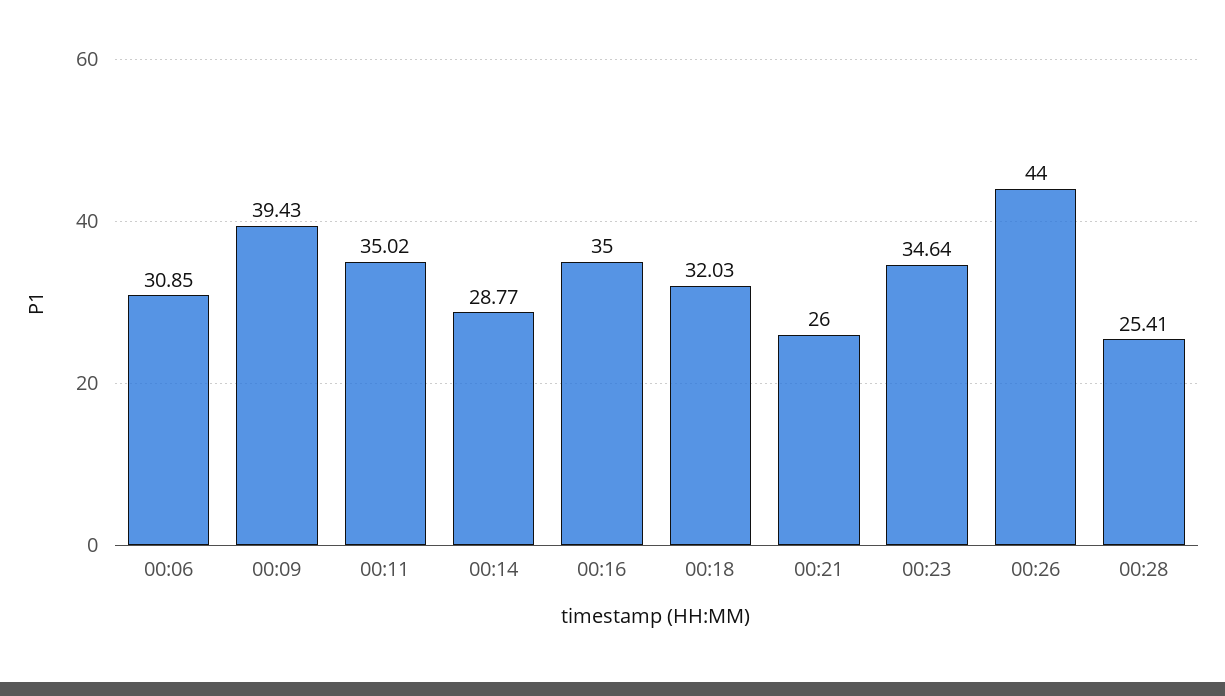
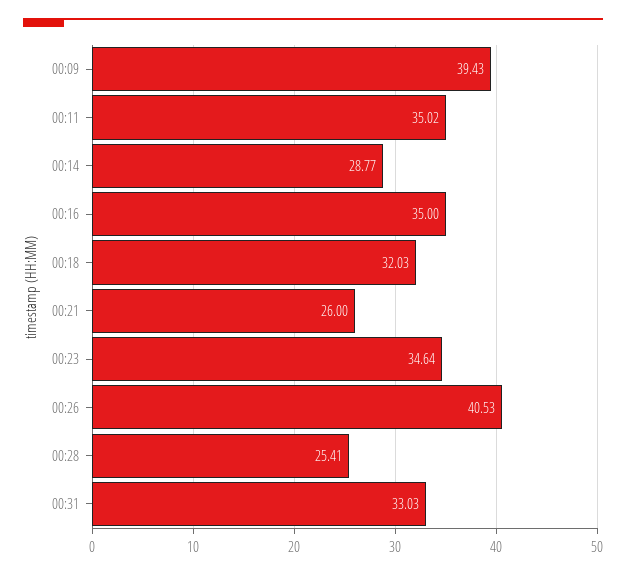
00:06: 30.85 -> none
00:26: 44 -> 40.53
00:31: none -> 33.03

